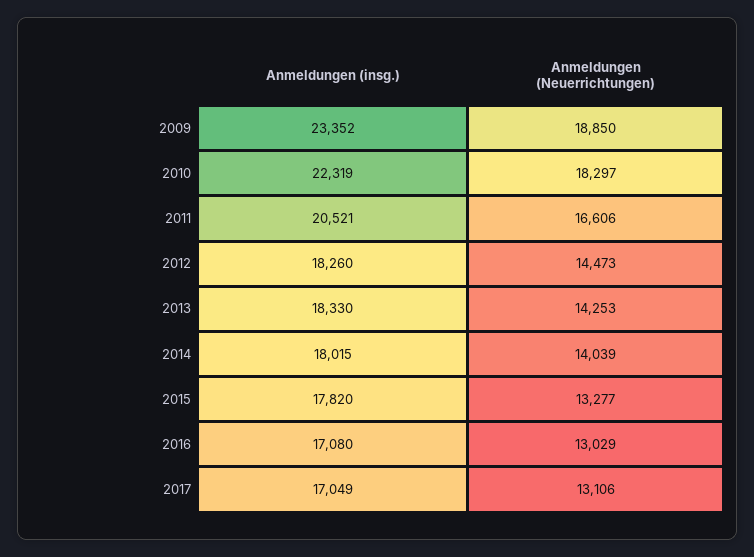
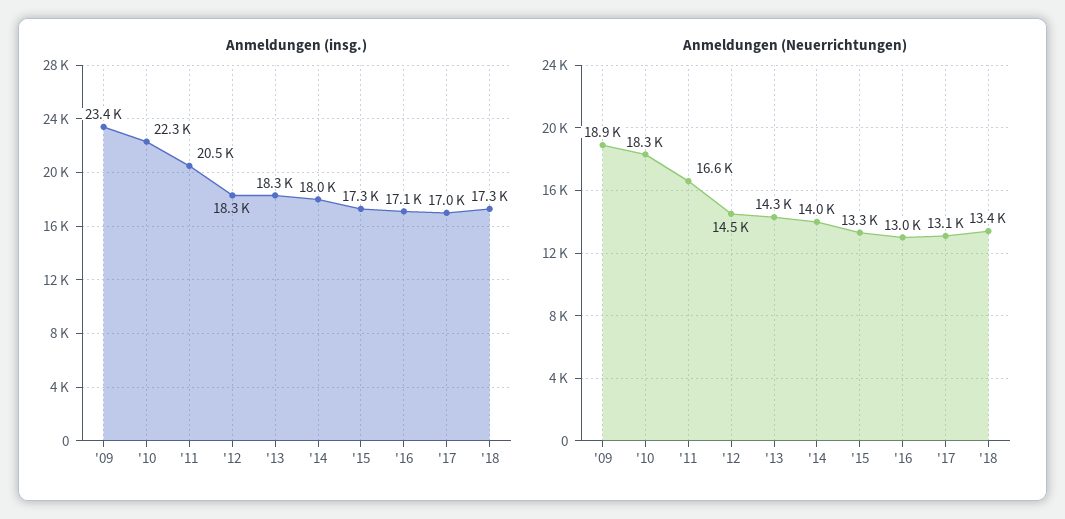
Anmeldungen (insg.), 2015: 17820 -> 17300
Anmeldungen (insg.), '18: none -> 17300
Anmeldungen (Neuerrichtungen), '18: none -> 13400

